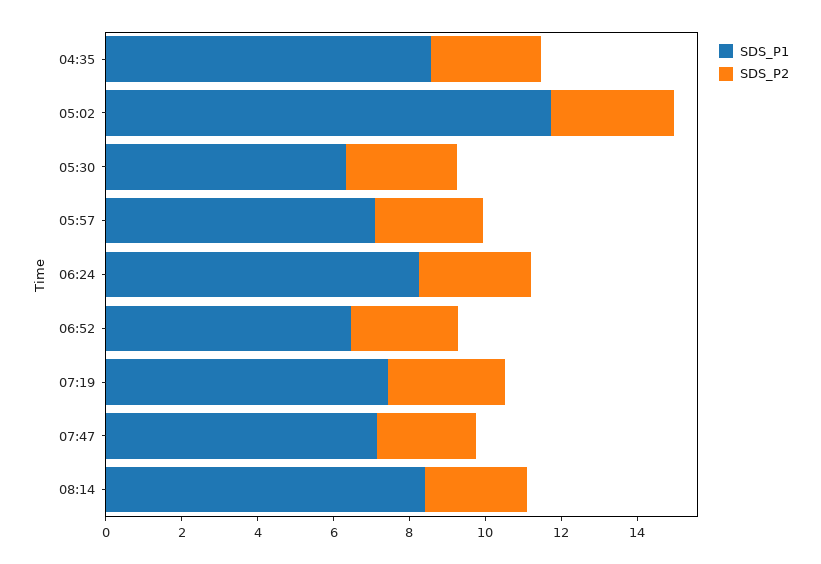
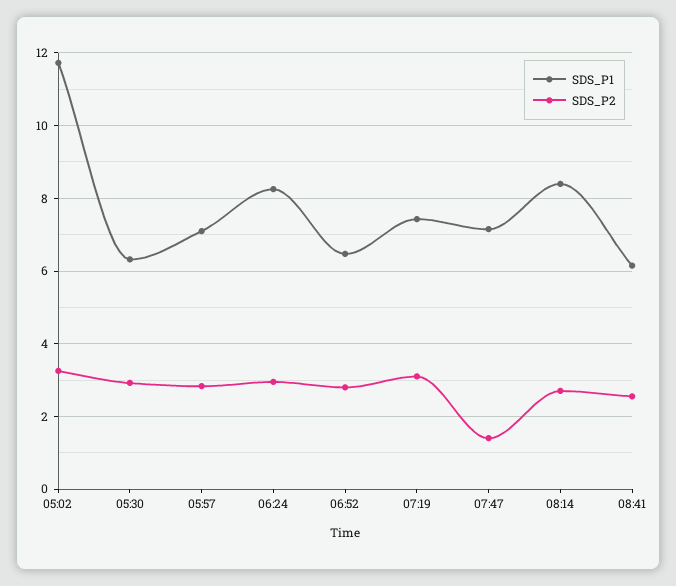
SDS_P1, 04:35: 8.5 -> none
SDS_P2, 04:35: 3 -> none
SDS_P2, 07:47: 2.5 -> 1.4
SDS_P1, 08:41: none -> 6.2
SDS_P2, 08:41: none -> 2.6

